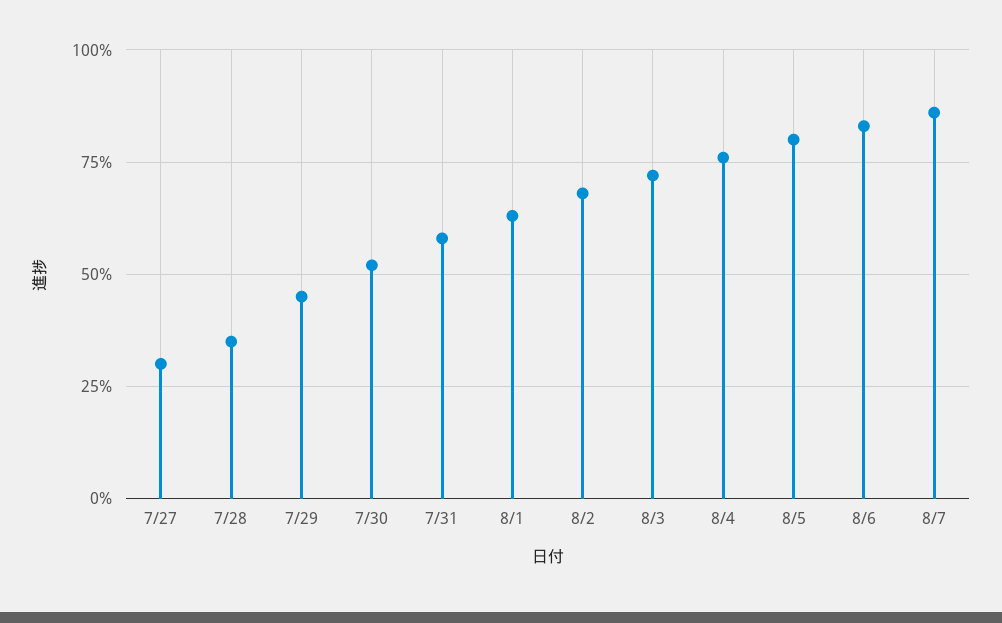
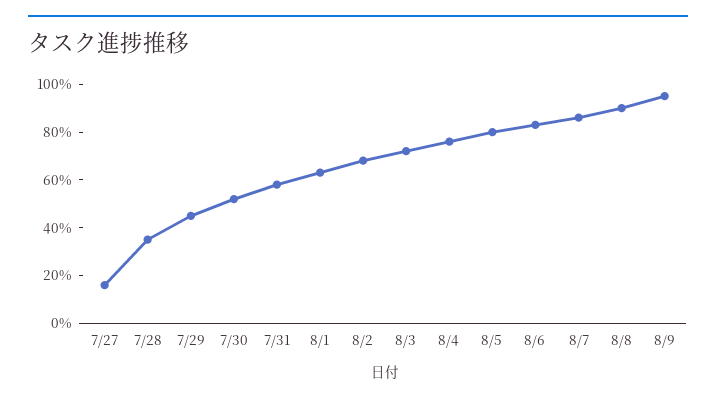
7/27: 30 -> 15
8/8: none -> 90
8/9: none -> 95

